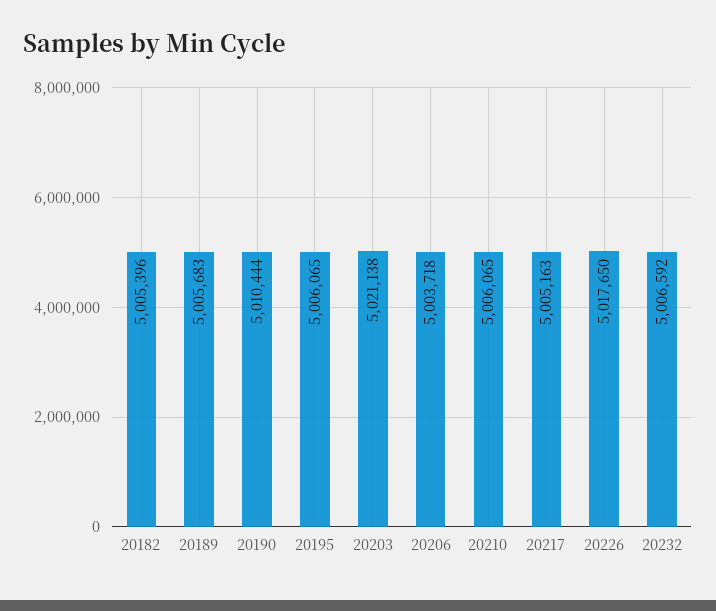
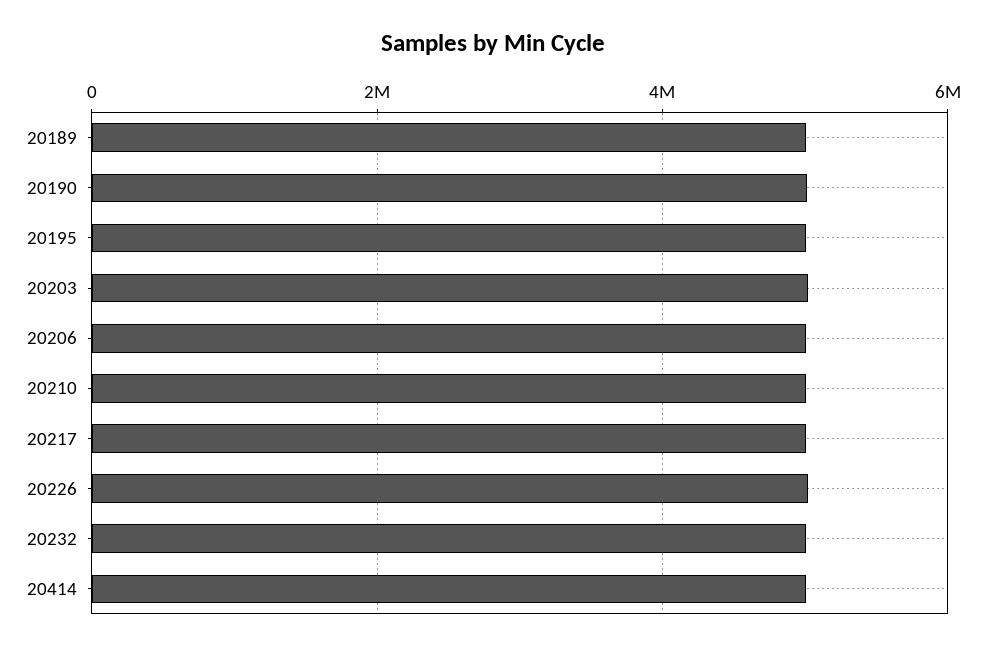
20182: 5005396 -> none
20414: none -> 5000000

